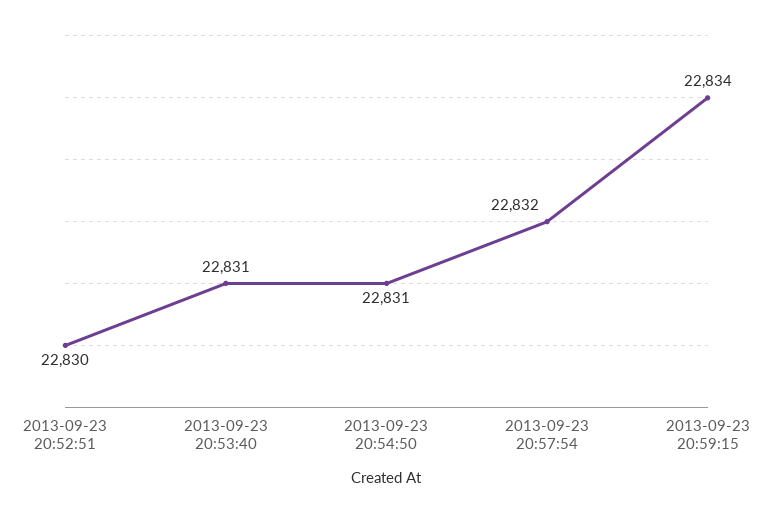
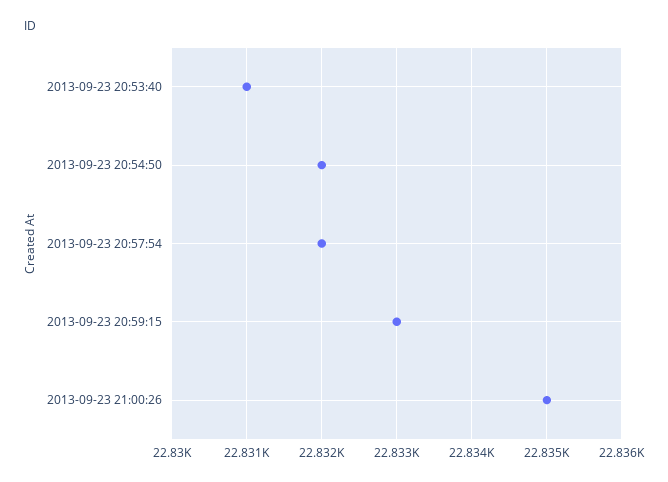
2013-09-23 20:52:51: 22830 -> none
2013-09-23 20:54:50: 22831 -> 22832
2013-09-23 20:59:15: 22834 -> 22833
2013-09-23 21:00:26: none -> 22835

